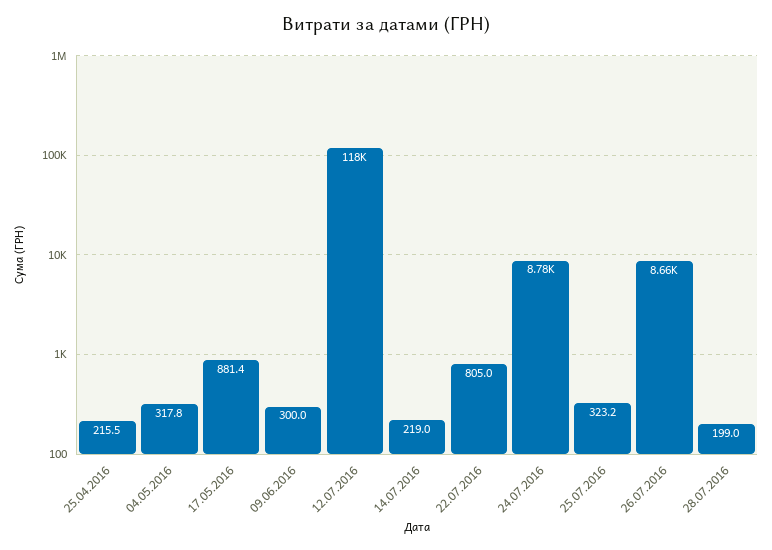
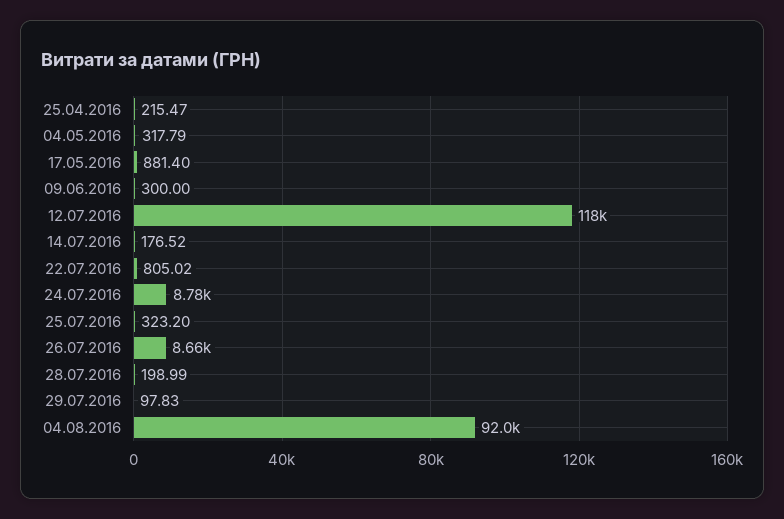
14.07.2016: 219 -> 176.52
29.07.2016: none -> 97.83
04.08.2016: none -> 92000

